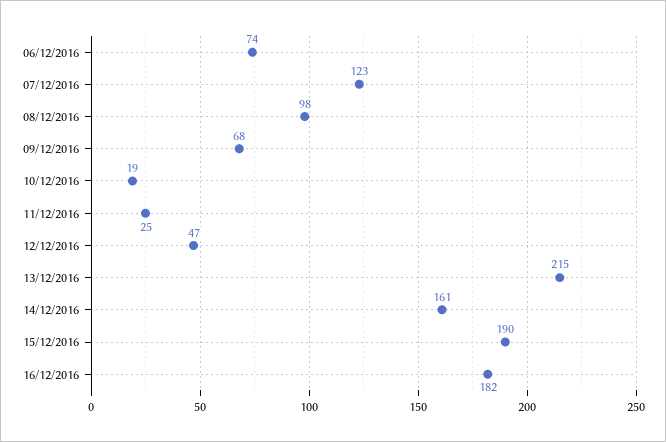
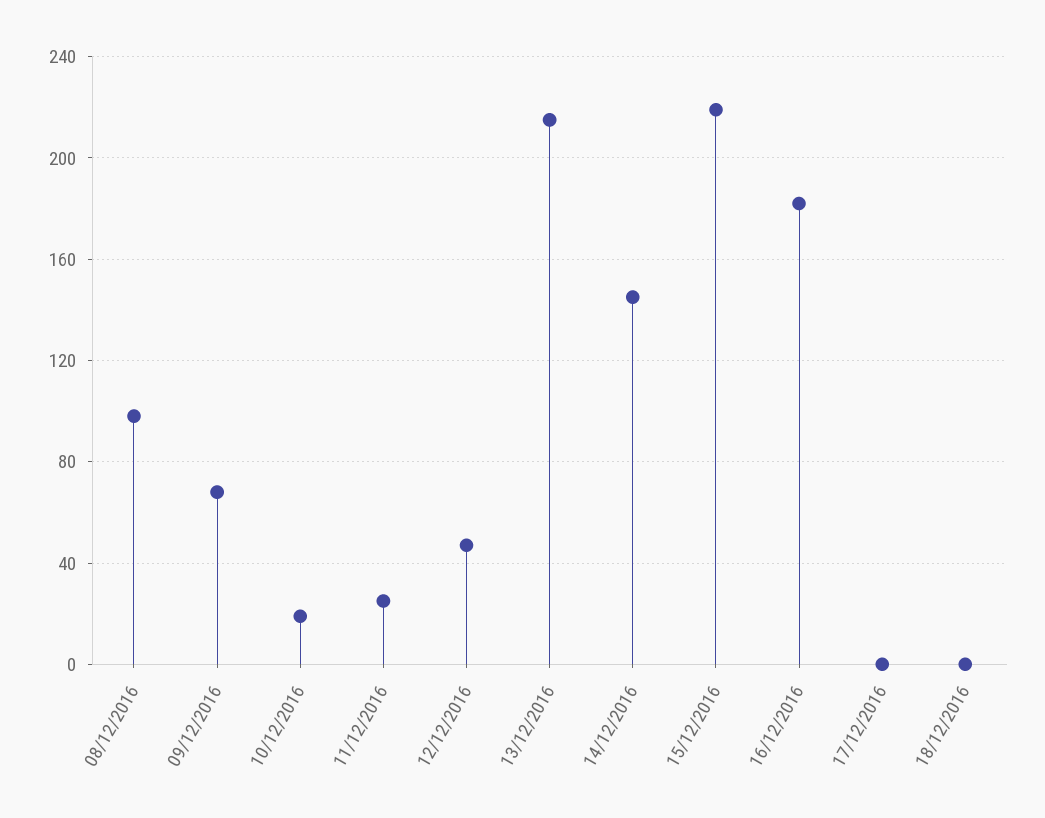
06/12/2016: 74 -> none
07/12/2016: 123 -> none
14/12/2016: 161 -> 145
15/12/2016: 190 -> 220
17/12/2016: none -> 0
18/12/2016: none -> 0

